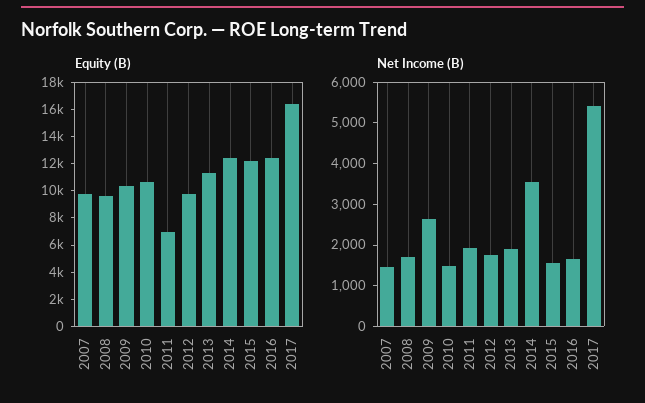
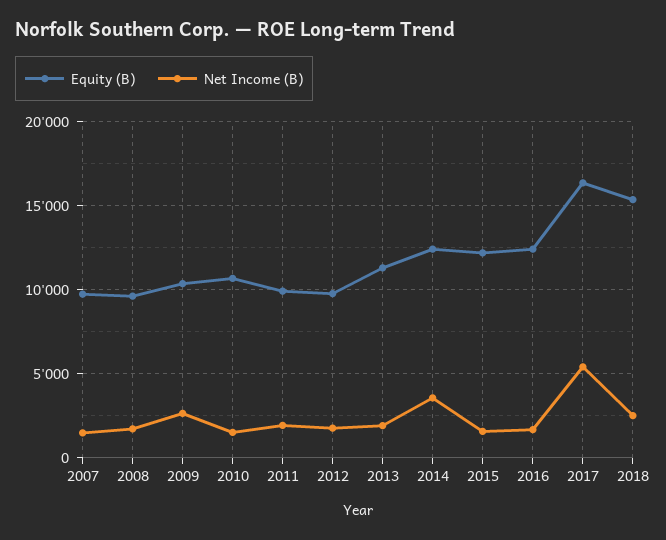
Equity (B), 2011: 7000 -> 10000
Equity (B), 2018: none -> 15500
Net Income (B), 2018: none -> 2500

